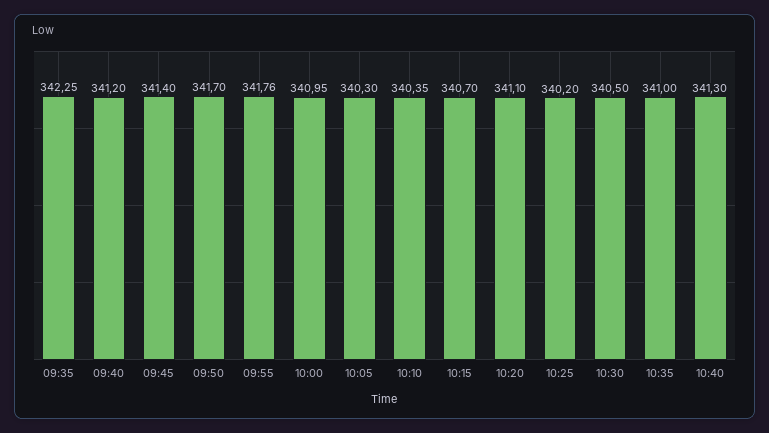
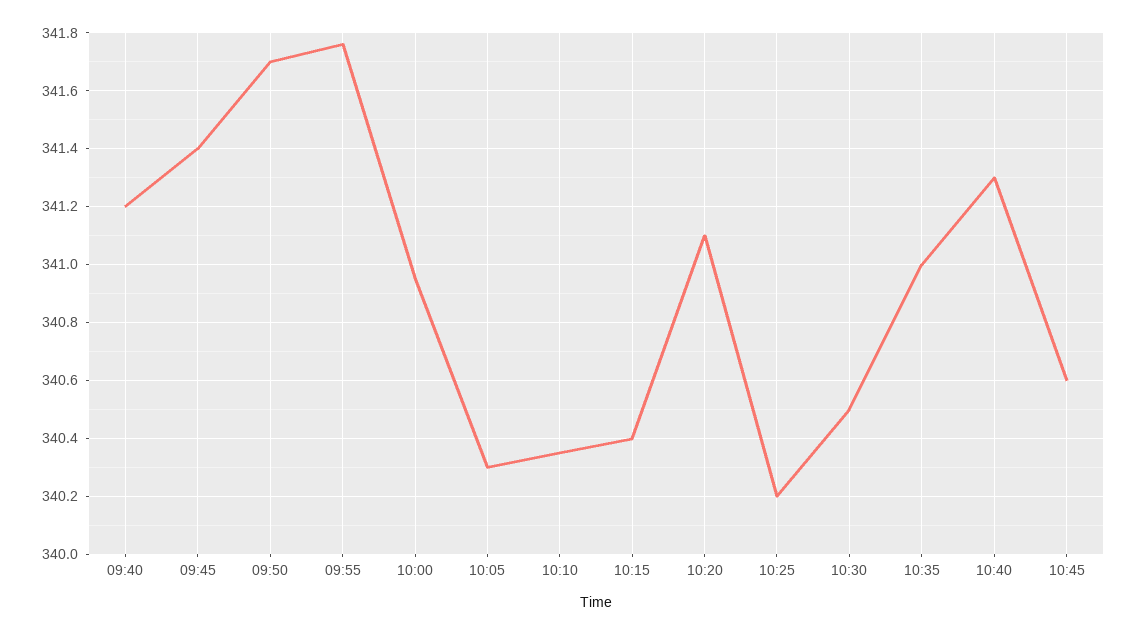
09:35: 342.25 -> none
10:15: 340.7 -> 340.4
10:45: none -> 340.6

